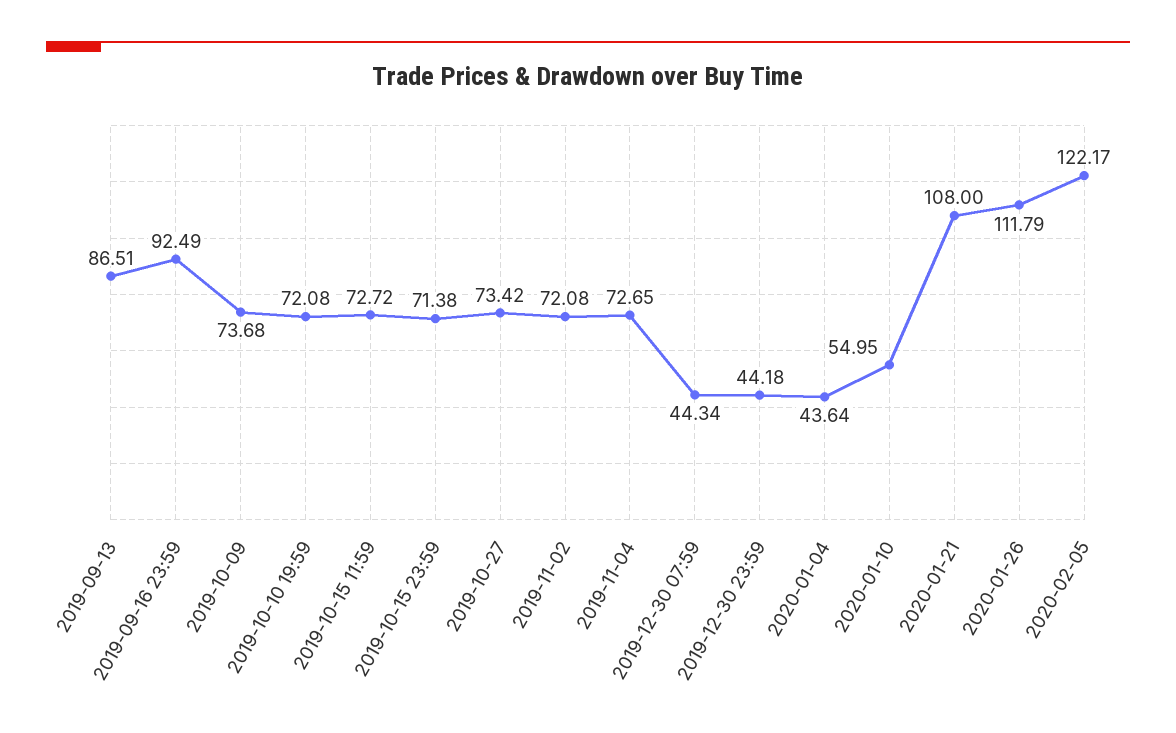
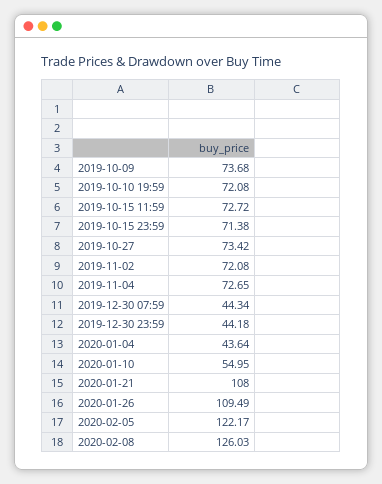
2019-09-13: 86.51 -> none
2019-09-16 23:59: 92.49 -> none
2020-01-26: 111.79 -> 109.49
2020-02-08: none -> 126.03

